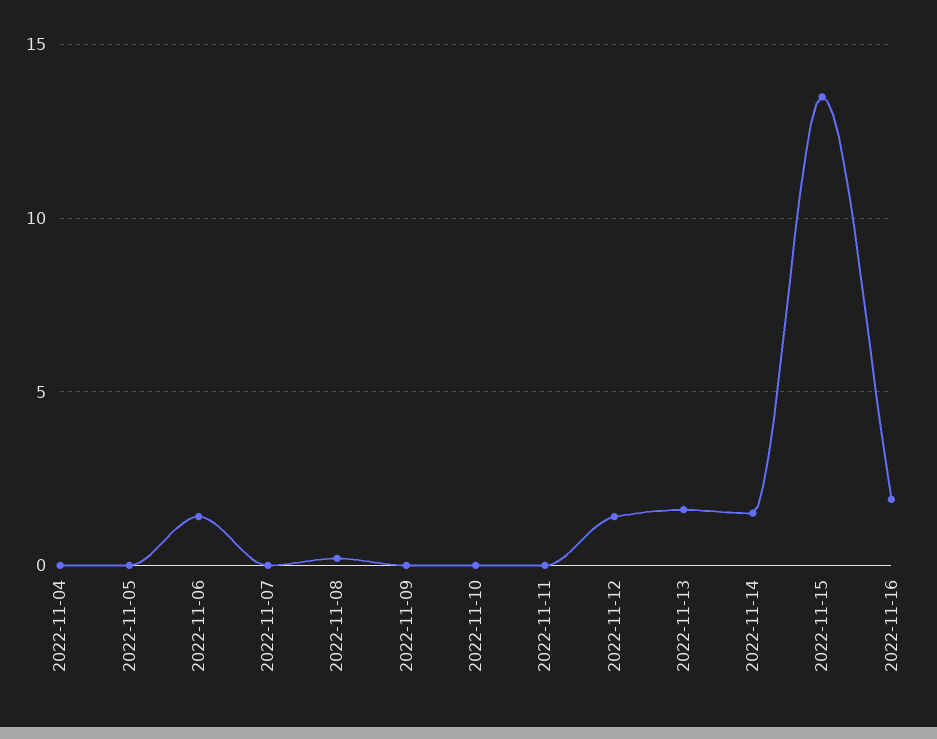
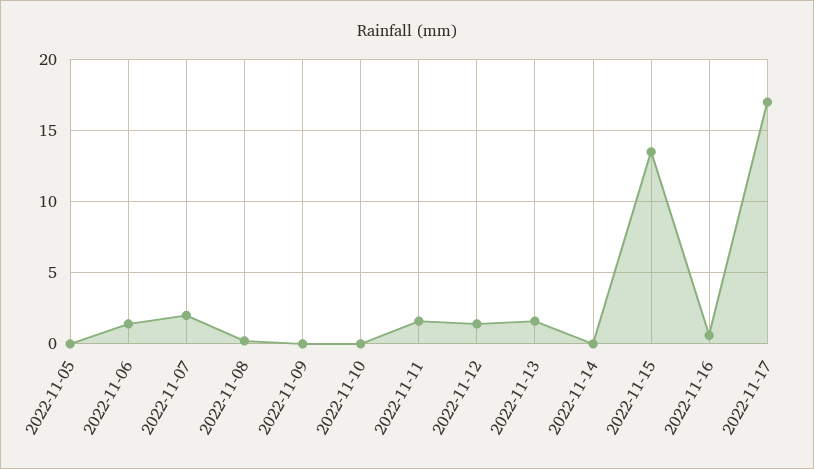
2022-11-04: 0 -> none
2022-11-07: 0 -> 2
2022-11-11: 0 -> 1.5
2022-11-14: 1.5 -> 0
2022-11-16: 2 -> 0.5
2022-11-17: none -> 17

